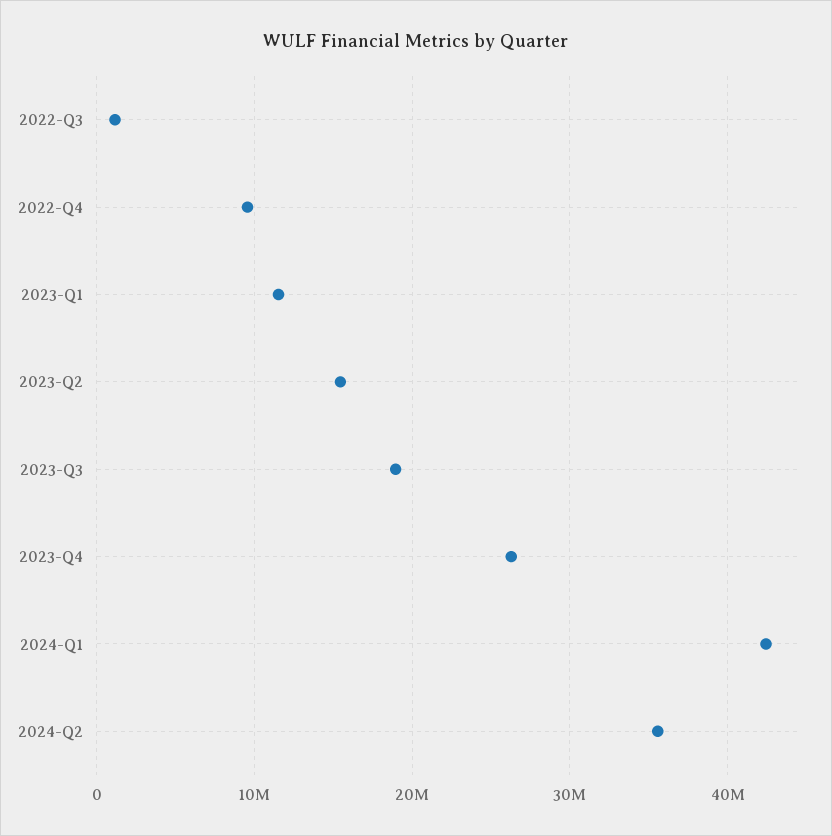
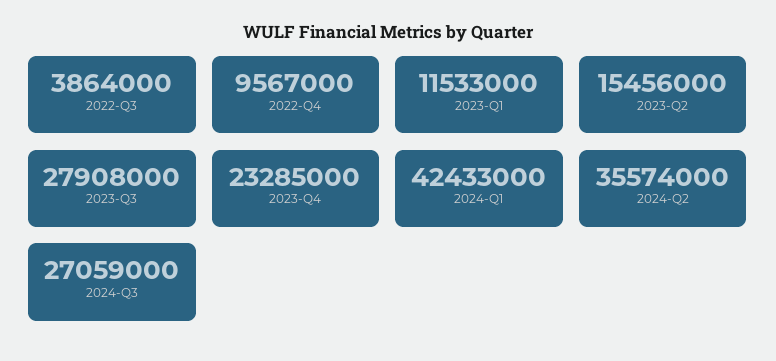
2022-Q3: 1000000 -> 3864000
2023-Q3: 19000000 -> 27908000
2023-Q4: 26000000 -> 23285000
2024-Q3: none -> 27059000

